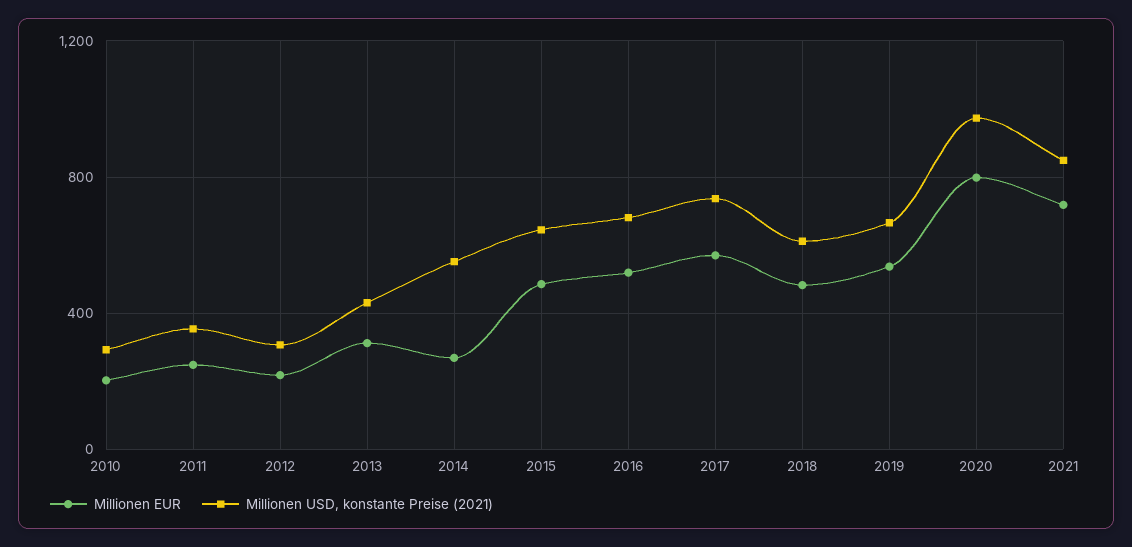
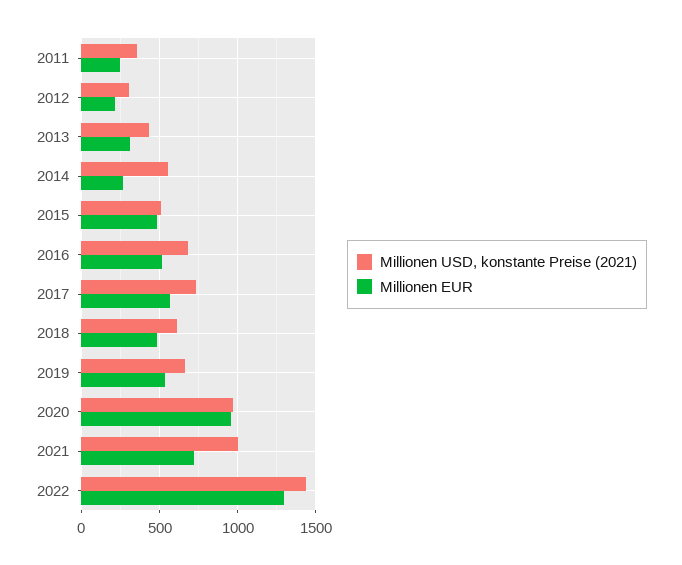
Millionen EUR, 2010: 200 -> none
Millionen USD, konstante Preise (2021), 2010: 300 -> none
Millionen USD, konstante Preise (2021), 2015: 650 -> 500
Millionen EUR, 2020: 800 -> 950
Millionen USD, konstante Preise (2021), 2021: 850 -> 1000
Millionen USD, konstante Preise (2021), 2022: none -> 1450
Millionen EUR, 2022: none -> 1300

